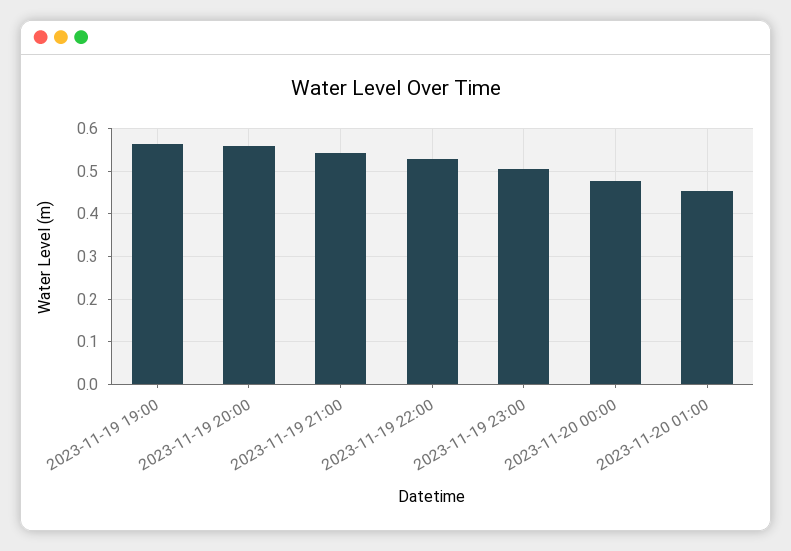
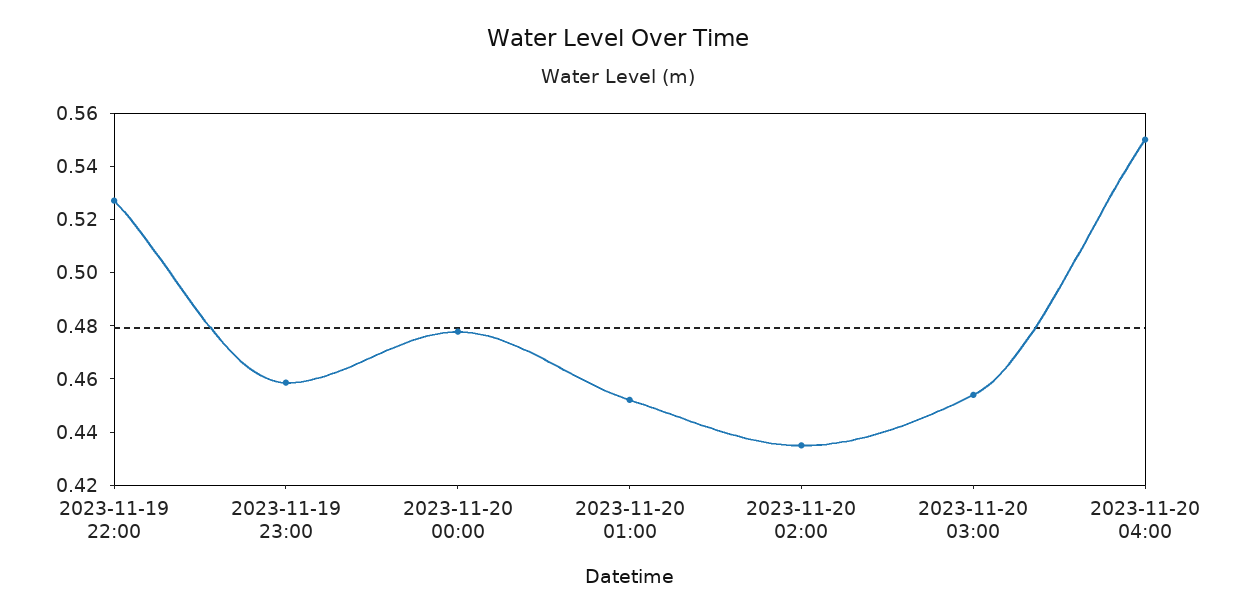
2023-11-19 19:00: 0.56 -> none
2023-11-19 20:00: 0.56 -> none
2023-11-19 21:00: 0.54 -> none
2023-11-19 23:00: 0.5 -> 0.46
2023-11-20 02:00: none -> 0.435
2023-11-20 03:00: none -> 0.455
2023-11-20 04:00: none -> 0.55

